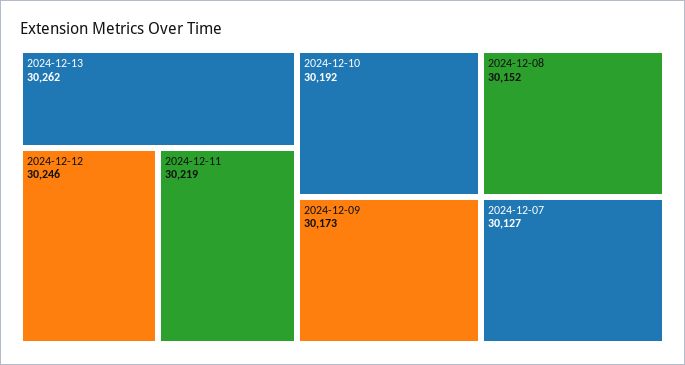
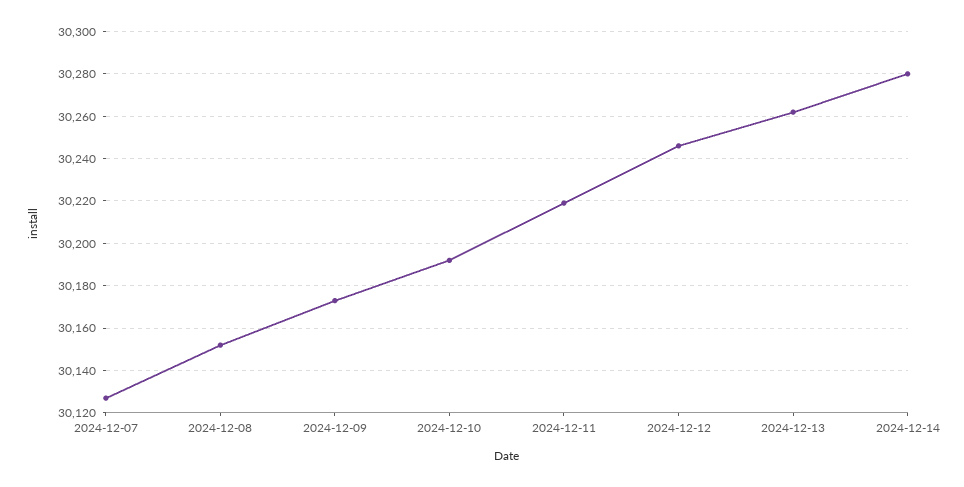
2024-12-14: none -> 30280

